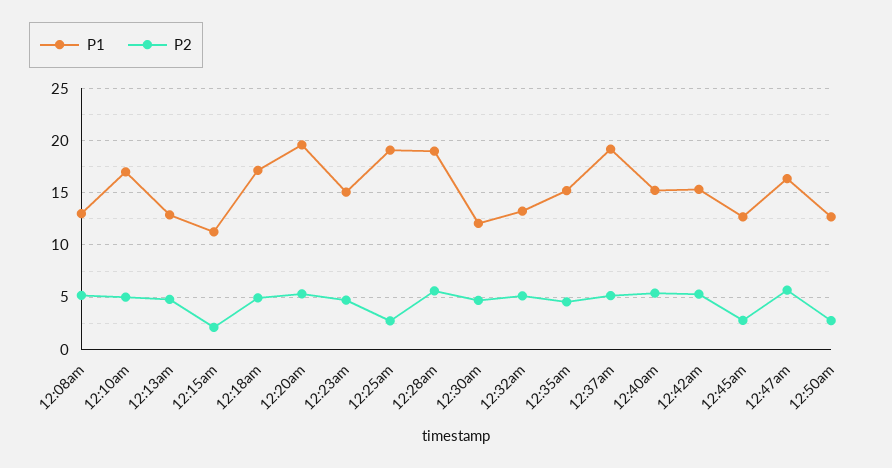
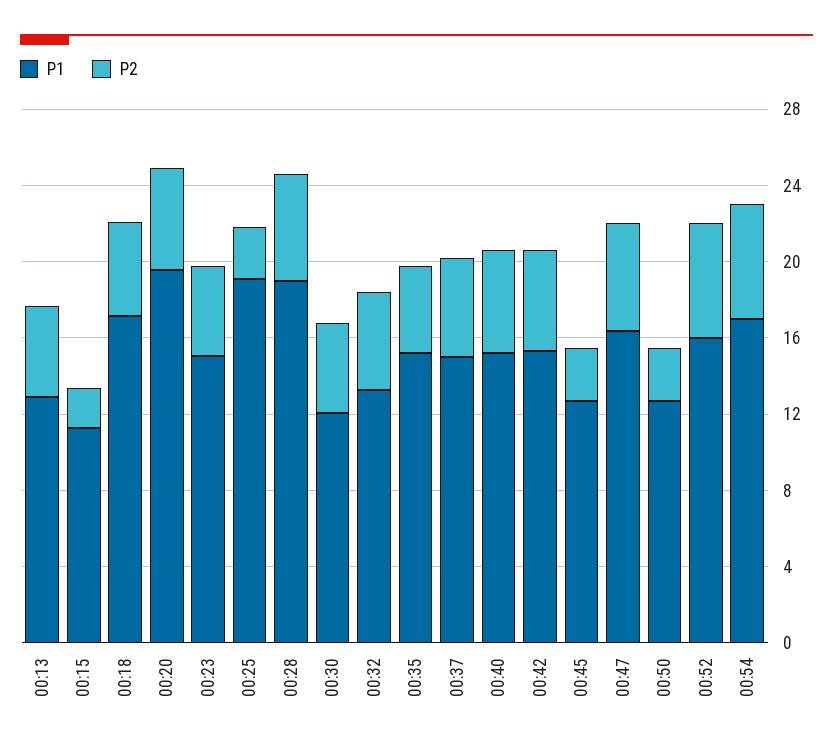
P1, 12:08am: 13 -> none
P2, 12:08am: 5 -> none
P1, 12:10am: 17 -> none
P2, 12:10am: 5 -> none
P1, 12:37am: 19 -> 15
P1, 00:52: none -> 16
P2, 00:52: none -> 6
P1, 00:54: none -> 17
P2, 00:54: none -> 6

